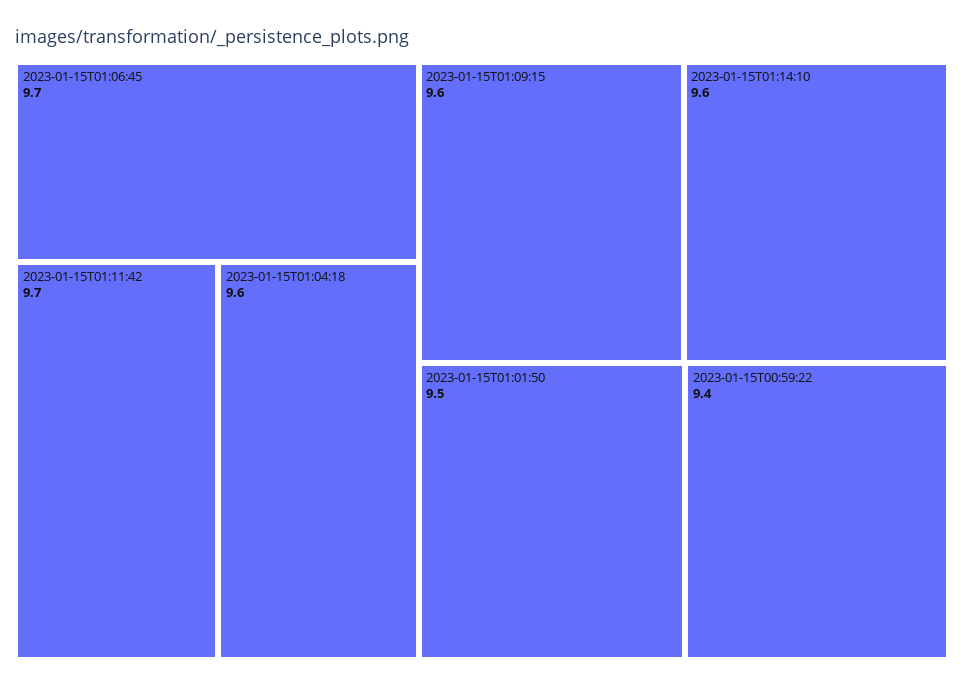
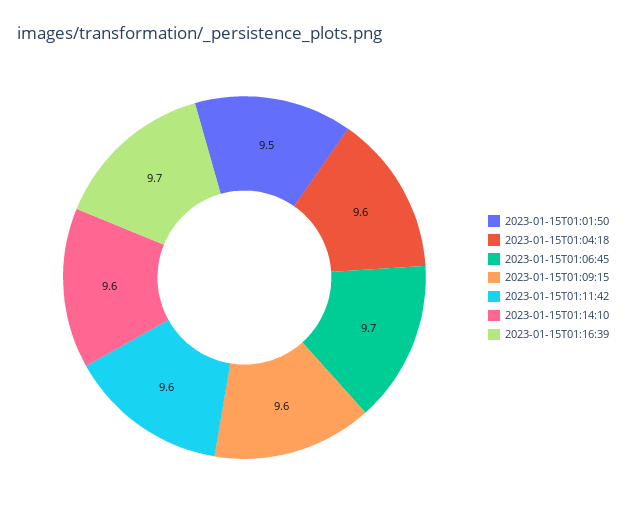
2023-01-15T01:11:42: 9.7 -> 9.6
2023-01-15T00:59:22: 9.4 -> none
2023-01-15T01:16:39: none -> 9.7

